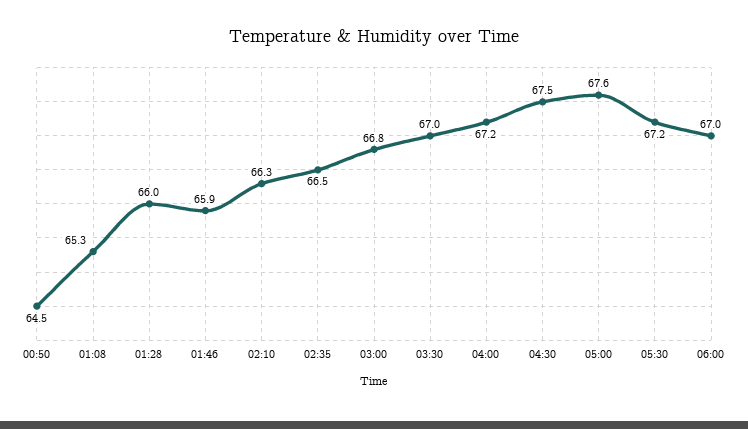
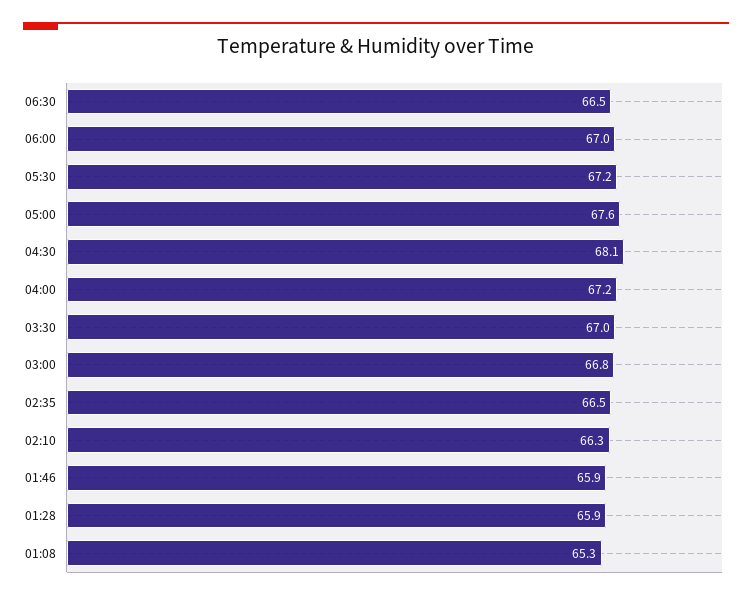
00:50: 64.5 -> none
01:28: 66 -> 65.9
04:30: 67.5 -> 68.1
06:30: none -> 66.5

